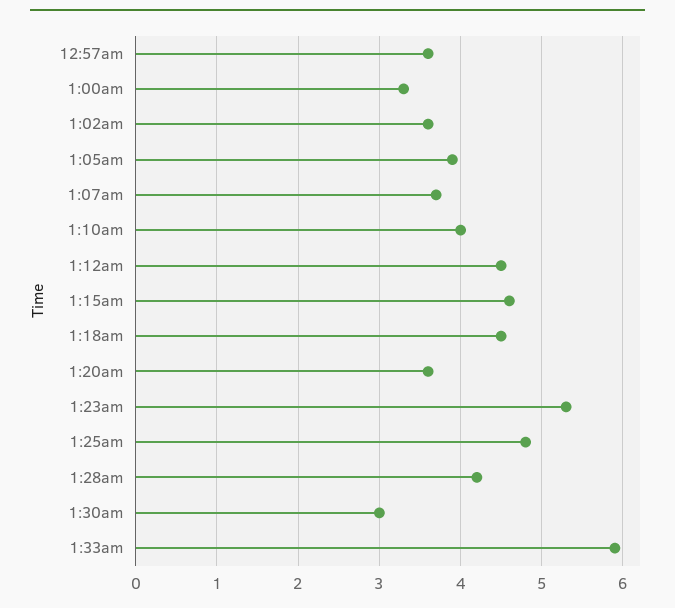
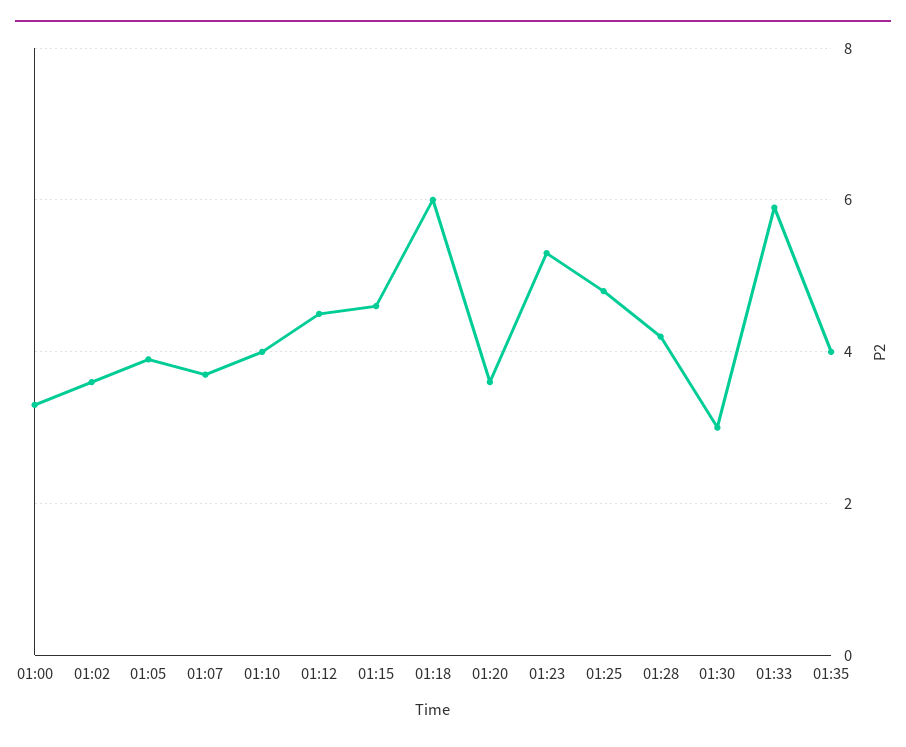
12:57am: 3.6 -> none
1:18am: 4.5 -> 6
01:35: none -> 4

